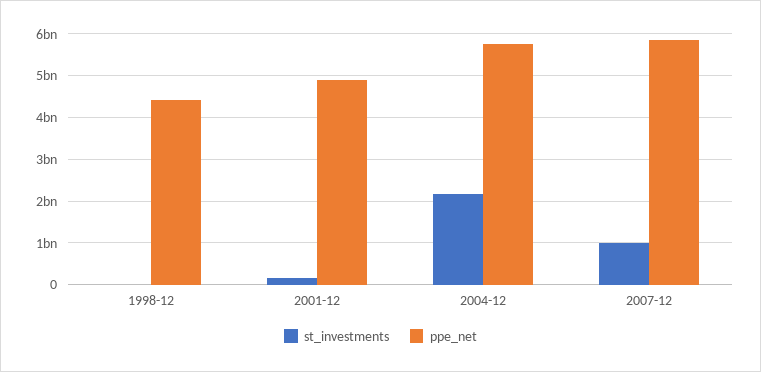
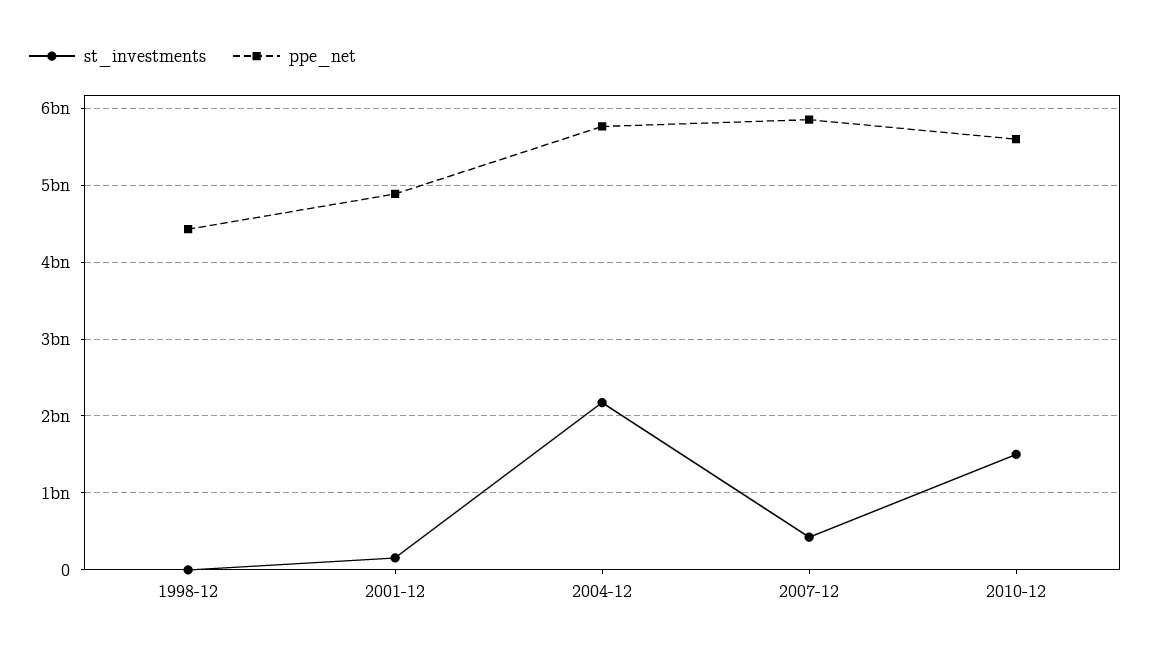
st_investments, 2007-12: 1000000000 -> 400000000
st_investments, 2010-12: none -> 1500000000
ppe_net, 2010-12: none -> 5600000000

